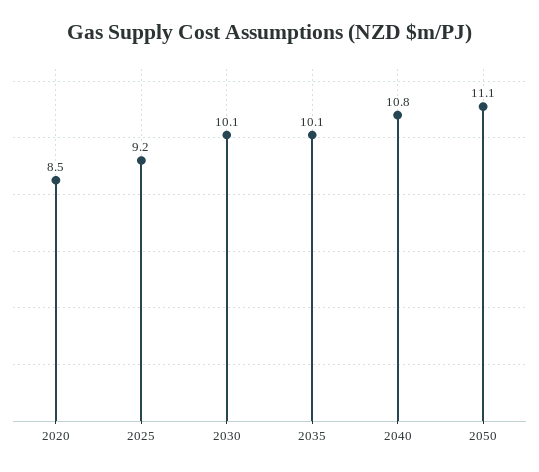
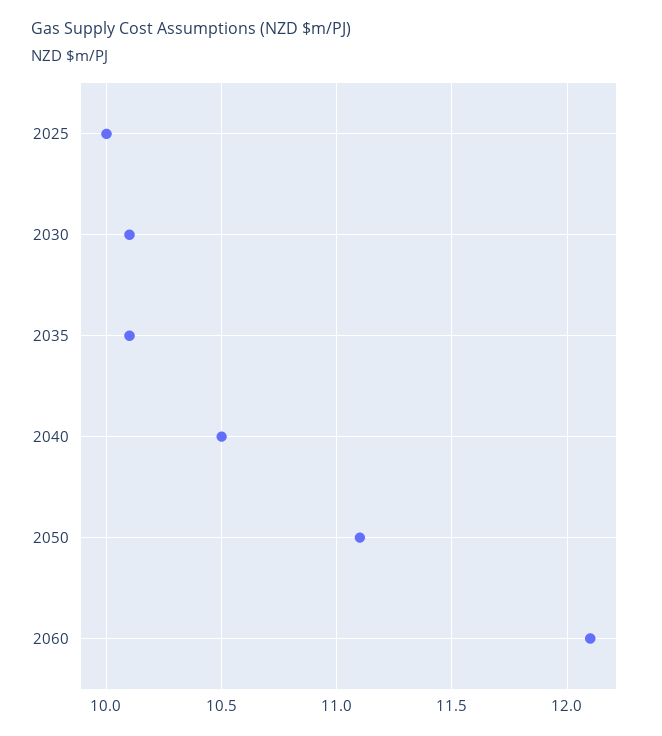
2020: 8.5 -> none
2025: 9.2 -> 10
2040: 10.8 -> 10.5
2060: none -> 12.1

